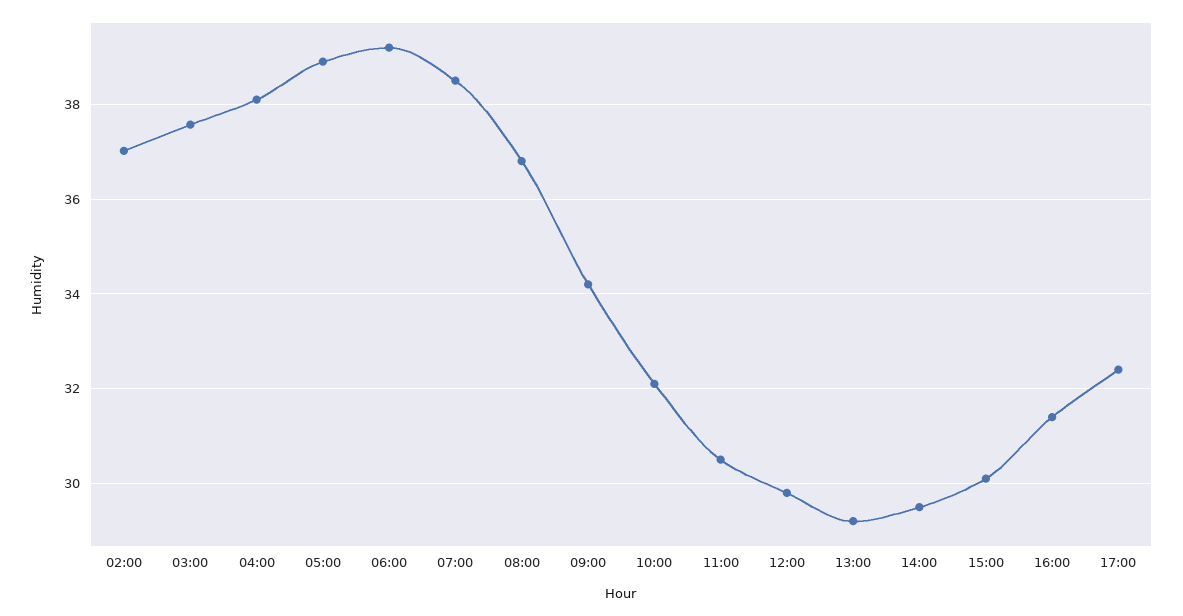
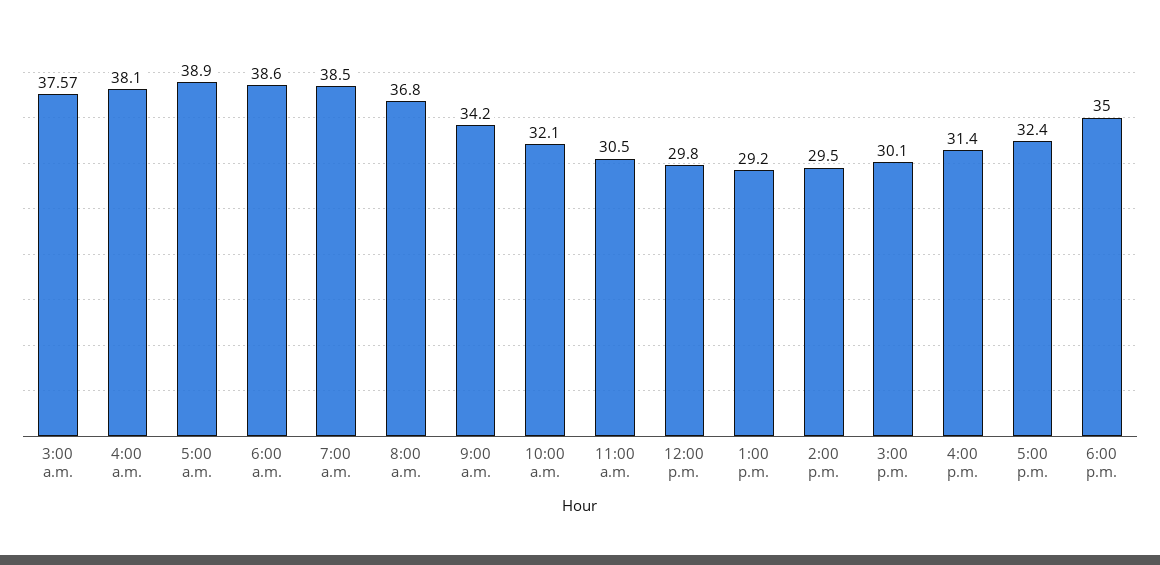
02:00: 37 -> none
06:00: 39.2 -> 38.6
6:00 p.m.: none -> 35

